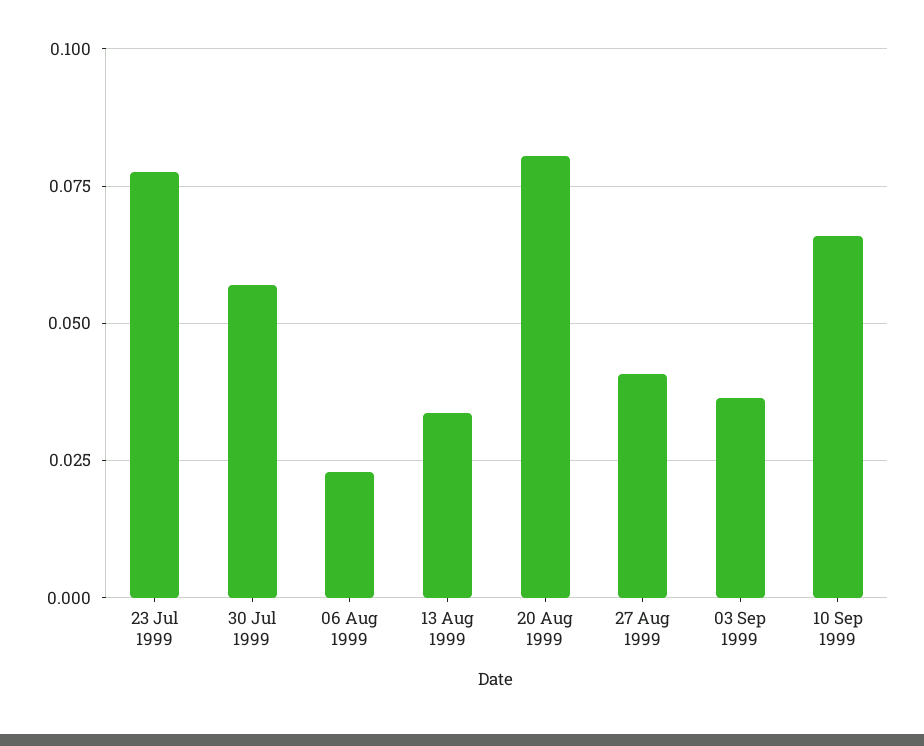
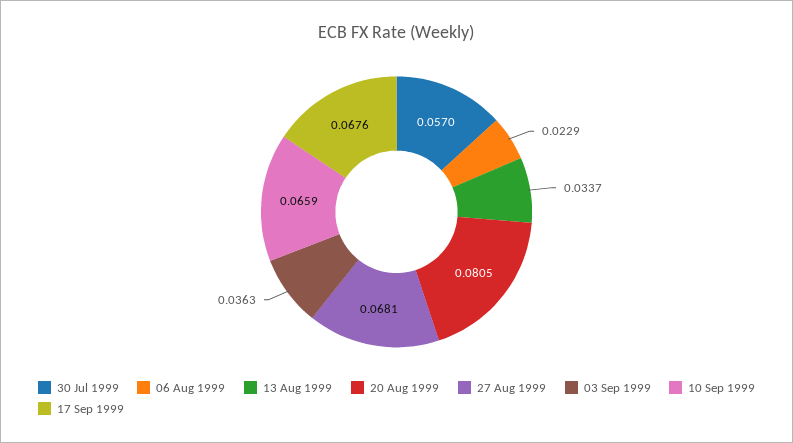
23 Jul 1999: 0.0775 -> none
27 Aug 1999: 0.04 -> 0.0681
17 Sep 1999: none -> 0.0676

